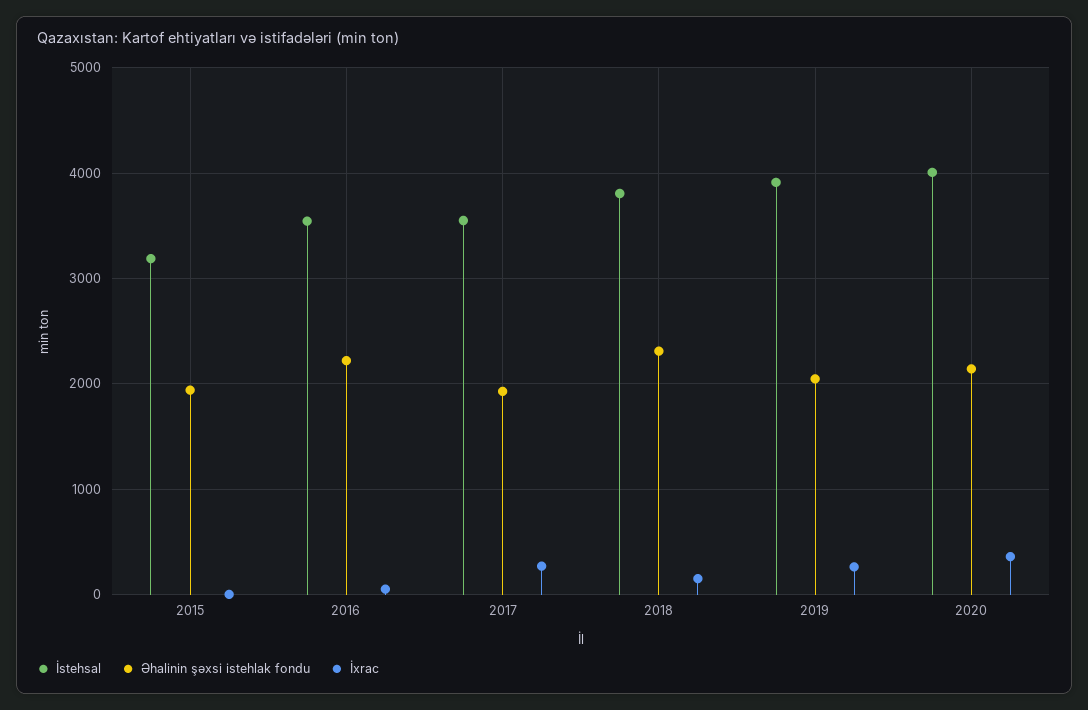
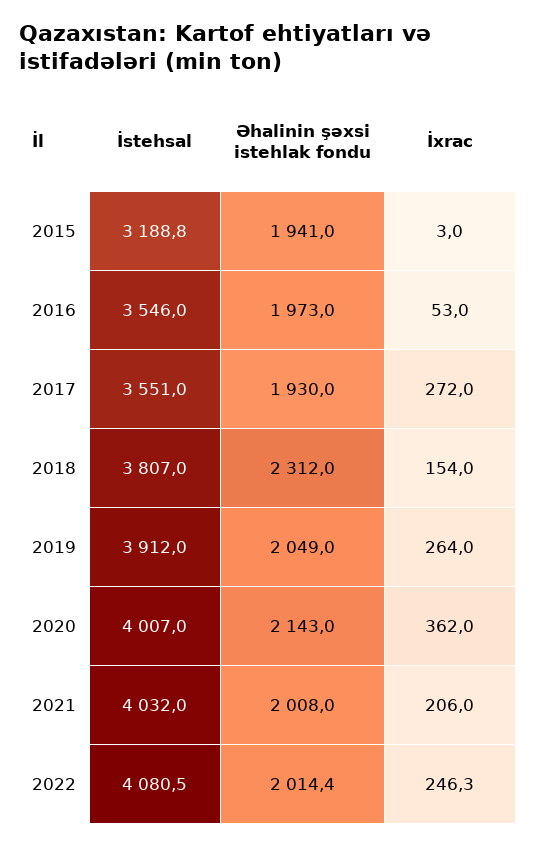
Əhalinin şəxsi istehlak fondu, 2016: 2200 -> 1973
İstehsal, 2021: none -> 4032
Əhalinin şəxsi istehlak fondu, 2021: none -> 2008
İxrac, 2021: none -> 206
İstehsal, 2022: none -> 4080.5
Əhalinin şəxsi istehlak fondu, 2022: none -> 2014.4
İxrac, 2022: none -> 246.3

